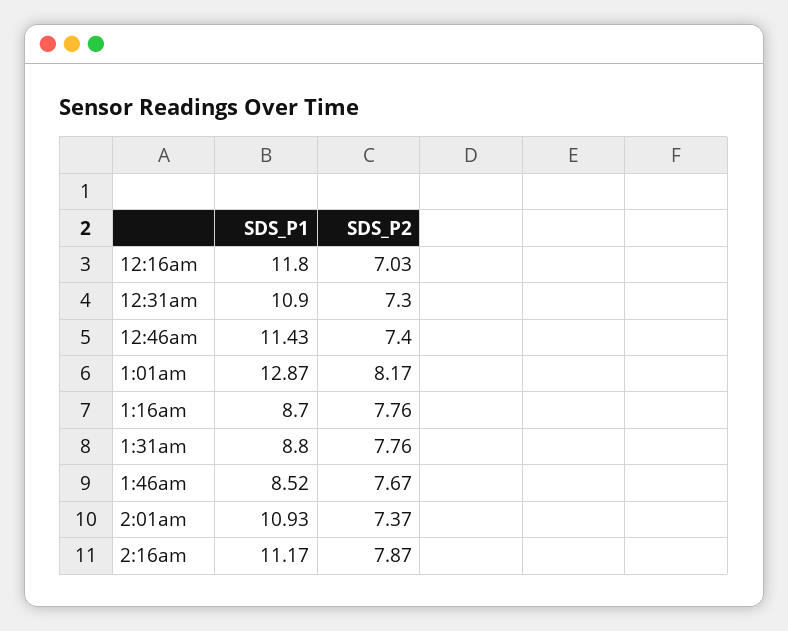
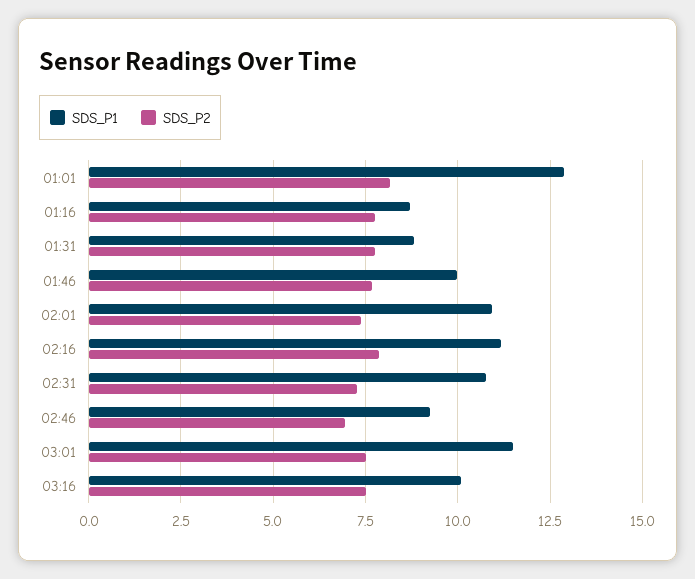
SDS_P1, 12:16am: 11.8 -> none
SDS_P2, 12:16am: 7.03 -> none
SDS_P1, 12:31am: 10.9 -> none
SDS_P2, 12:31am: 7.3 -> none
SDS_P1, 12:46am: 11.43 -> none
SDS_P2, 12:46am: 7.4 -> none
SDS_P1, 1:46am: 8.52 -> 10
SDS_P1, 02:31: none -> 10.75
SDS_P2, 02:31: none -> 7.25
SDS_P1, 02:46: none -> 9.25
SDS_P2, 02:46: none -> 7
SDS_P1, 03:01: none -> 11.5
SDS_P2, 03:01: none -> 7.5
SDS_P1, 03:16: none -> 10
SDS_P2, 03:16: none -> 7.5

